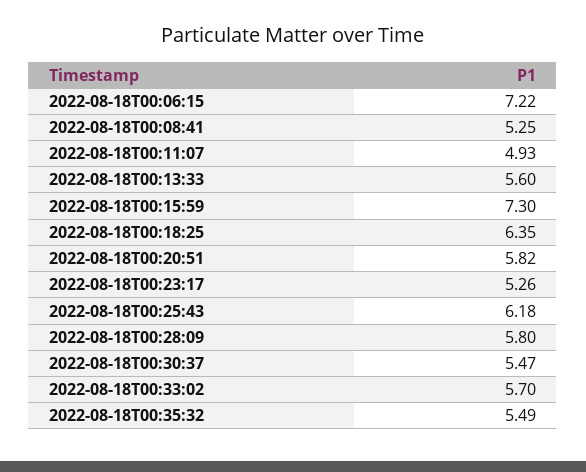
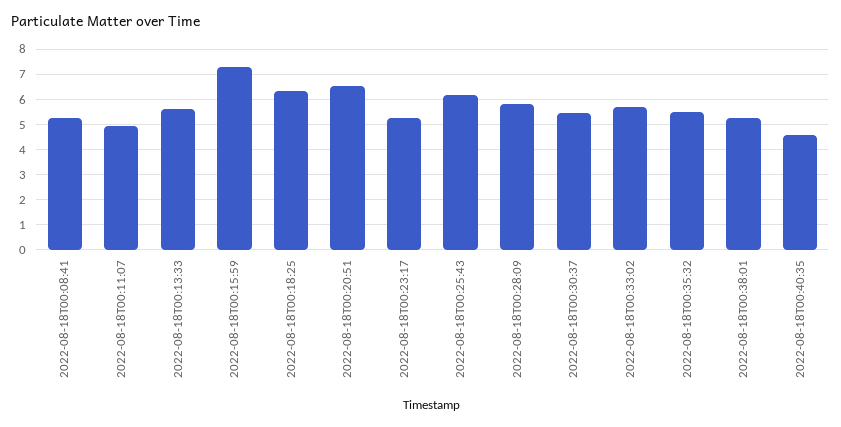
2022-08-18T00:06:15: 7.22 -> none
2022-08-18T00:20:51: 5.82 -> 6.5
2022-08-18T00:38:01: none -> 5.25
2022-08-18T00:40:35: none -> 4.5

